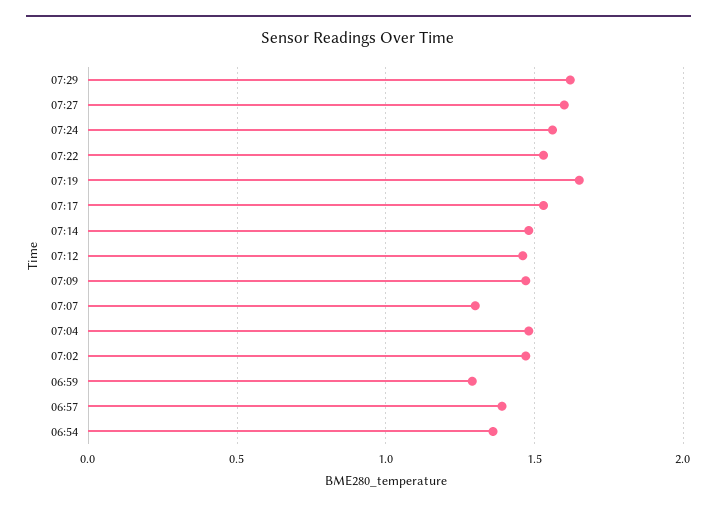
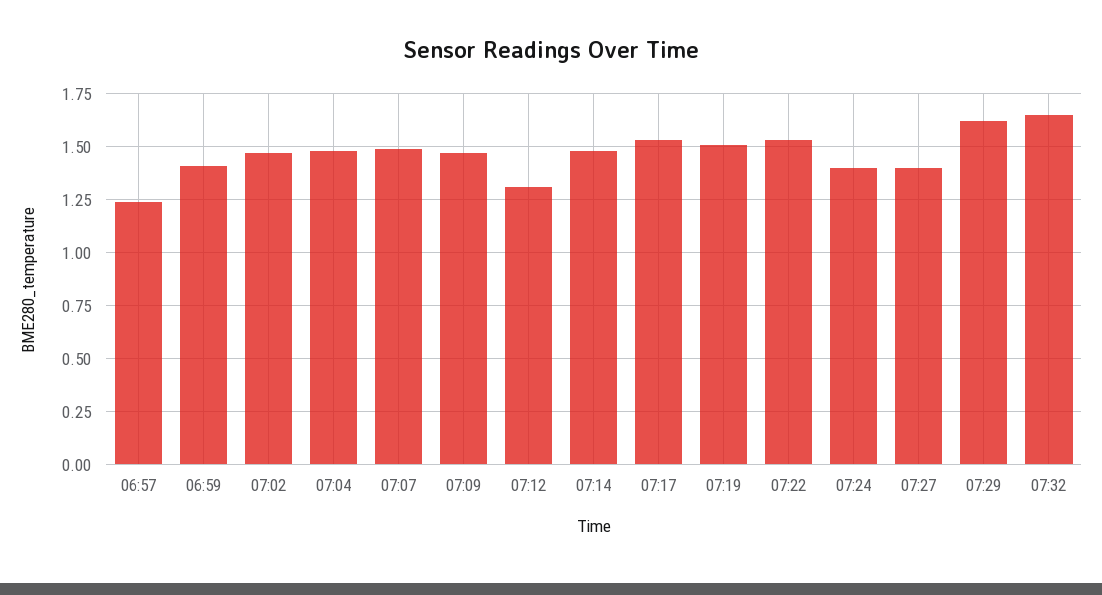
07:27: 1.6 -> 1.4
07:24: 1.55 -> 1.4
07:19: 1.65 -> 1.5
07:12: 1.45 -> 1.3
07:07: 1.3 -> 1.5
06:59: 1.3 -> 1.4
06:57: 1.4 -> 1.25
06:54: 1.35 -> none
07:32: none -> 1.65

